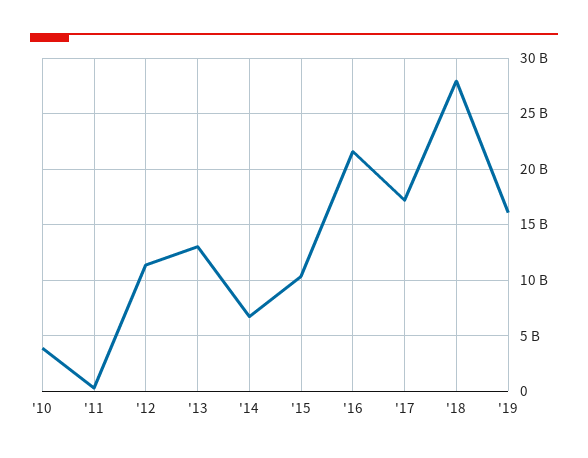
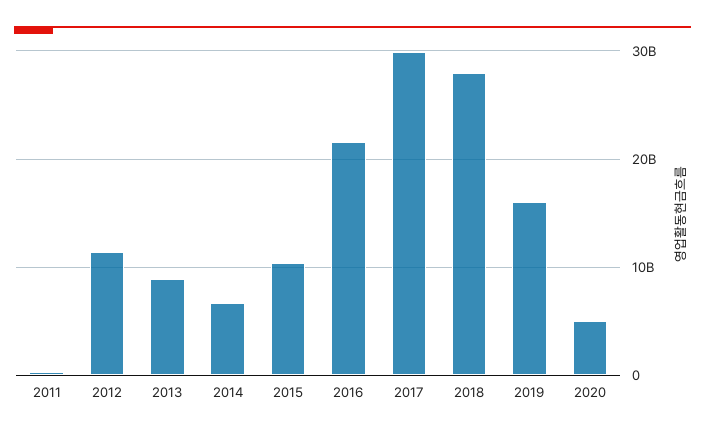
'10: 4000000000 -> none
'13: 13000000000 -> 9000000000
'17: 17000000000 -> 30000000000
2020: none -> 5000000000

